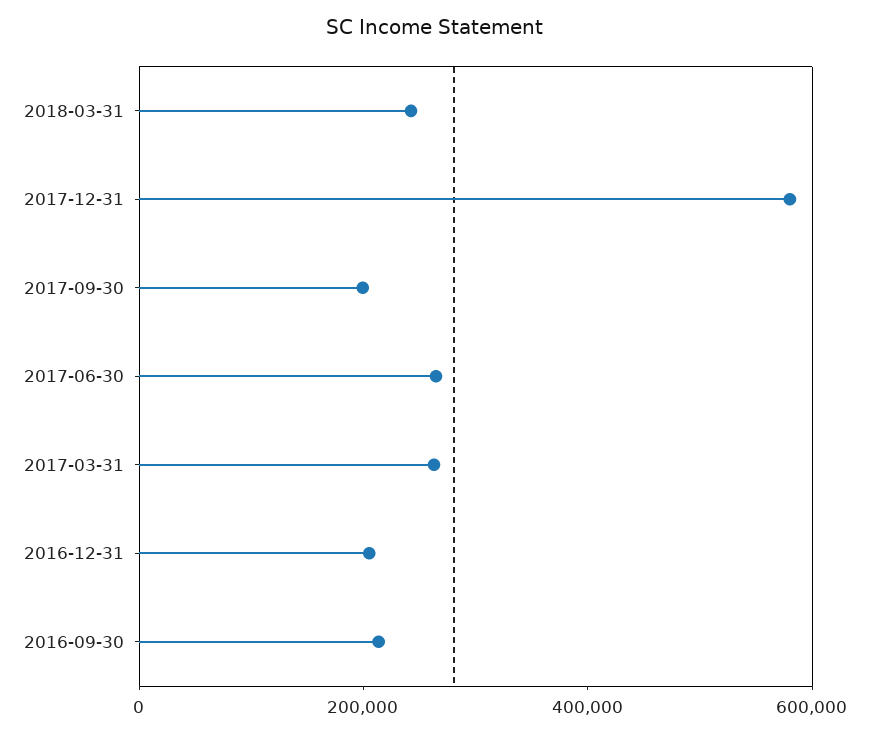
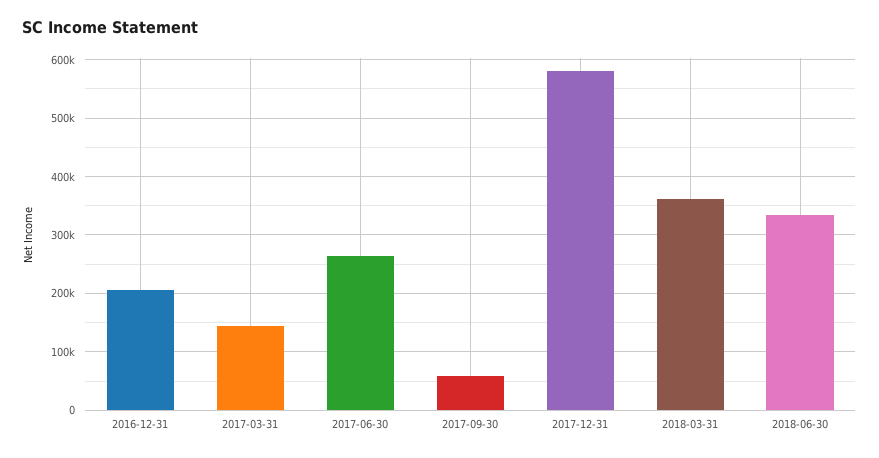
2018-03-31: 250000 -> 360000
2017-09-30: 200000 -> 60000
2017-03-31: 250000 -> 140000
2016-09-30: 200000 -> none
2018-06-30: none -> 340000

